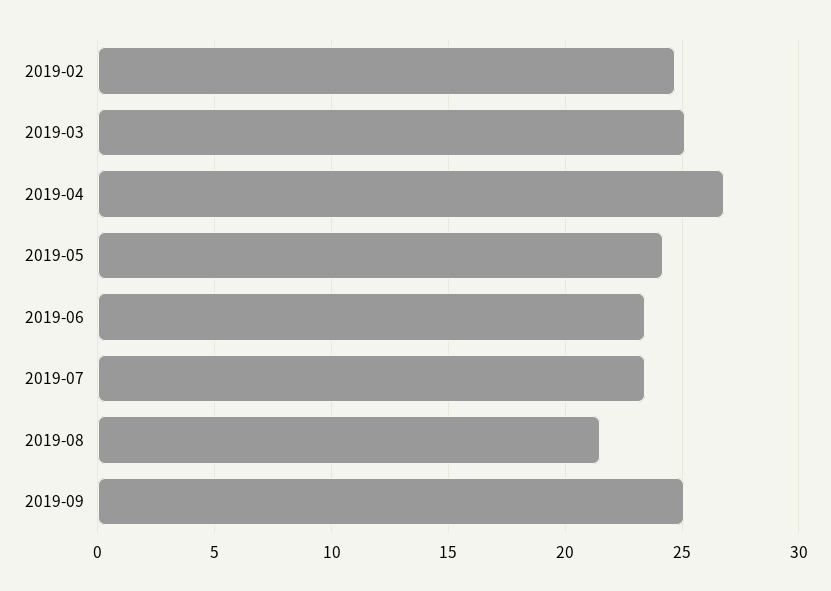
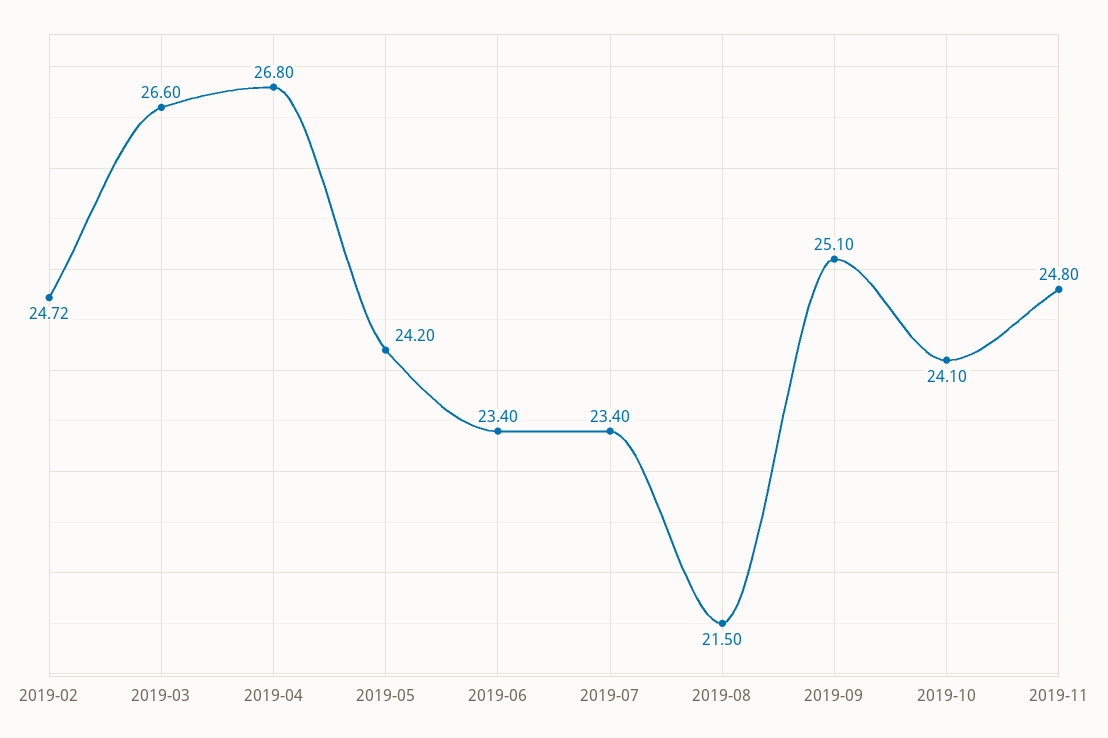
2019-03: 25 -> 26.6
2019-10: none -> 24.1
2019-11: none -> 24.8

